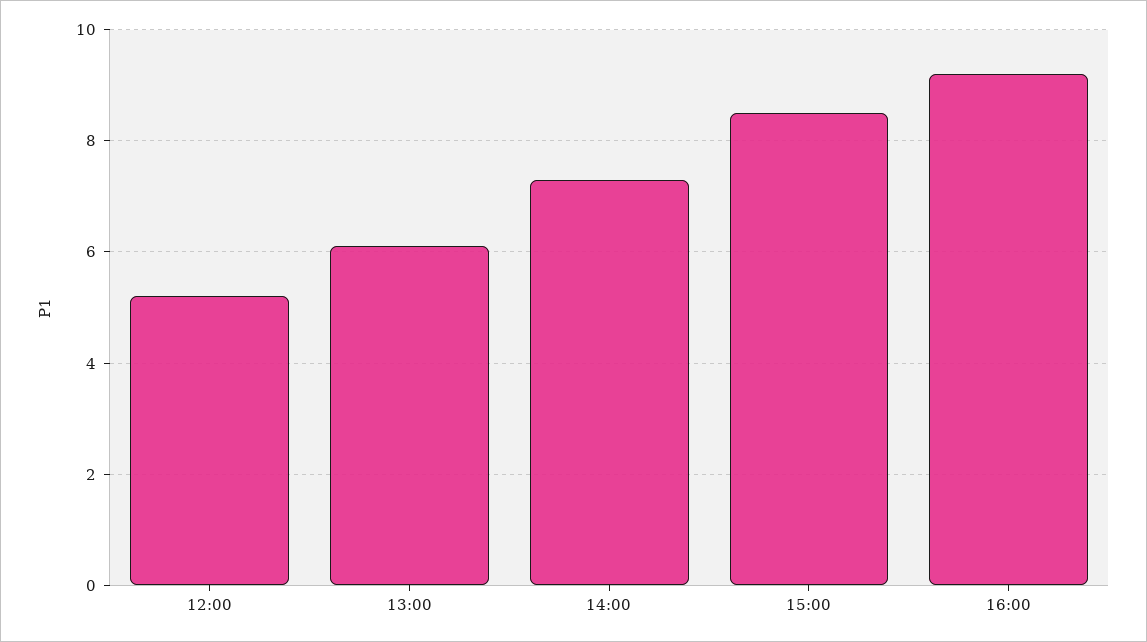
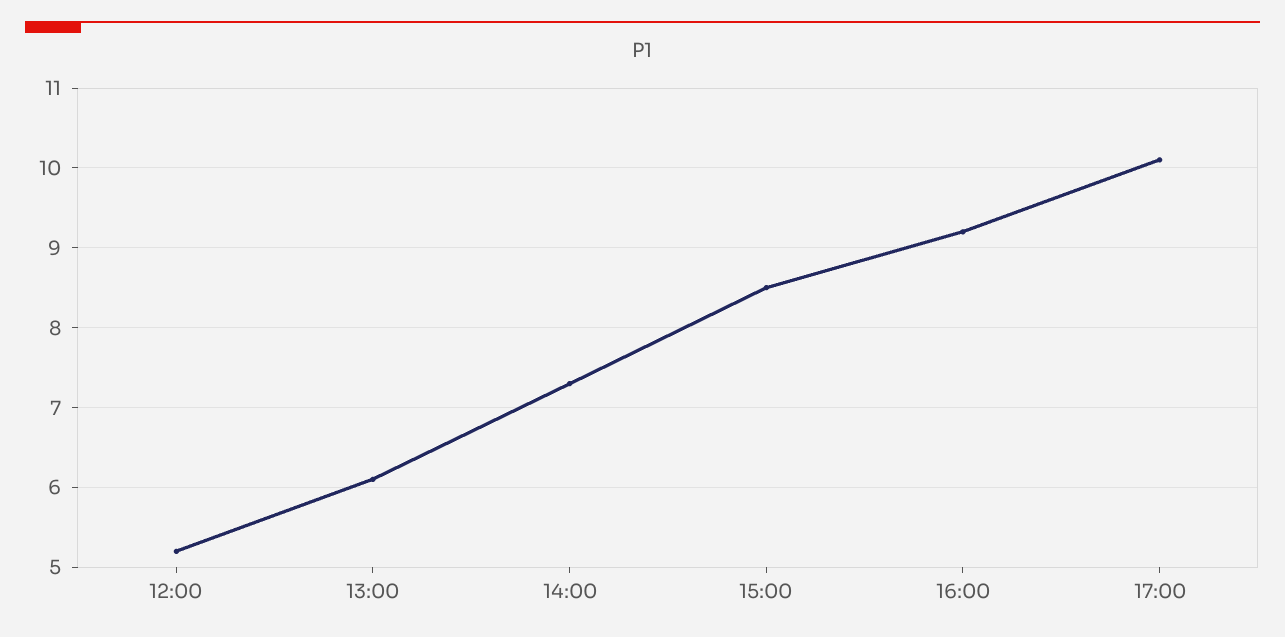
17:00: none -> 10.1

